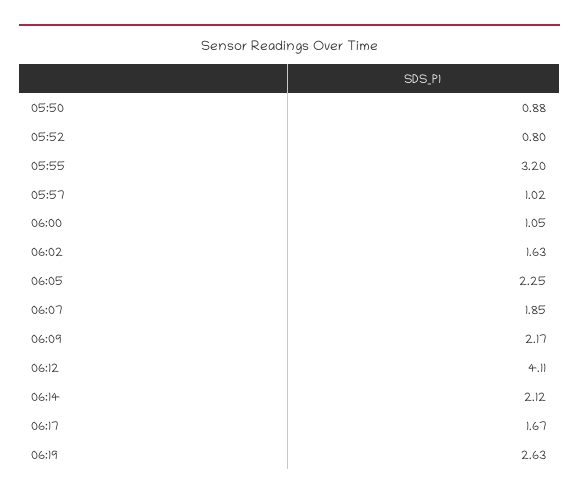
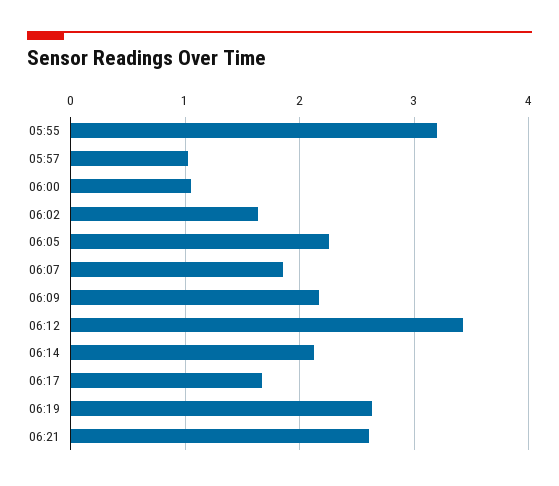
05:50: 0.88 -> none
05:52: 0.8 -> none
06:12: 4.11 -> 3.4
06:21: none -> 2.6

